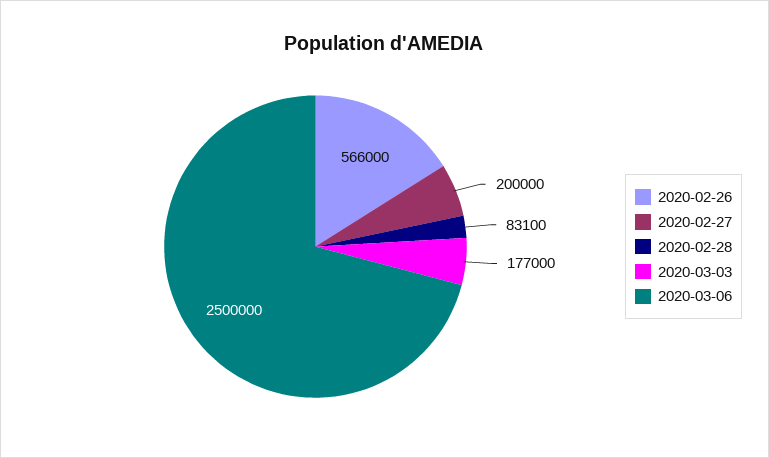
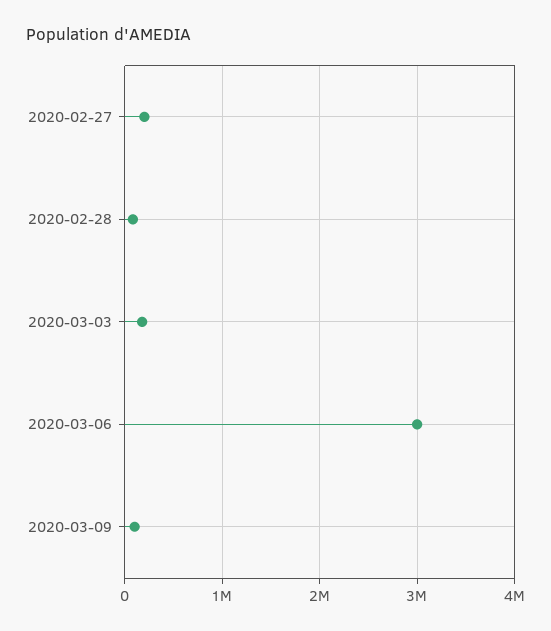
2020-02-26: 566000 -> none
2020-03-06: 2500000 -> 3000000
2020-03-09: none -> 100000

